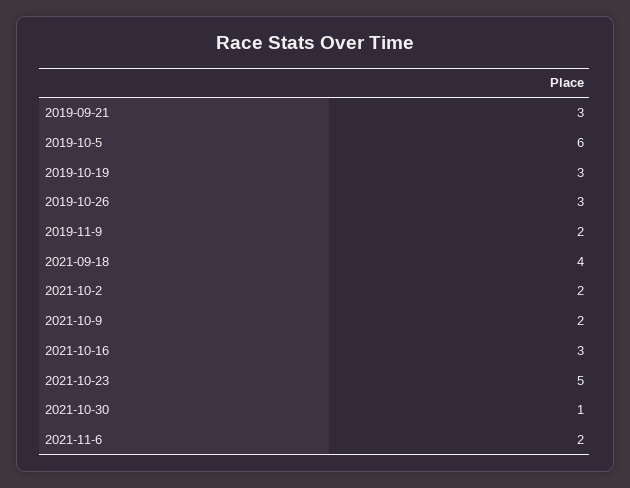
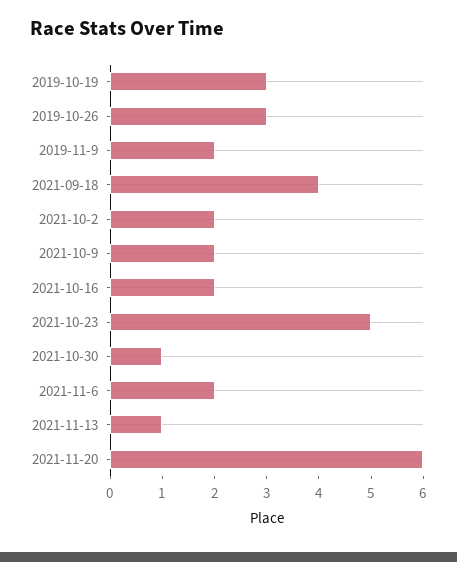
2019-09-21: 3 -> none
2019-10-5: 6 -> none
2021-10-16: 3 -> 2
2021-11-13: none -> 1
2021-11-20: none -> 6

